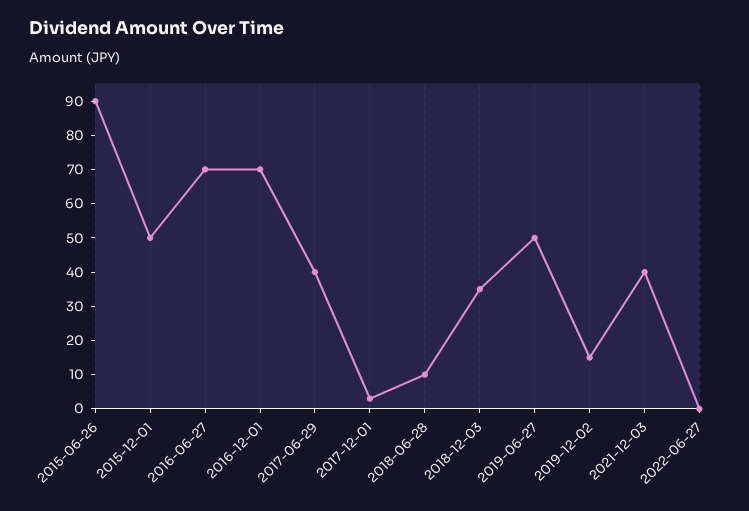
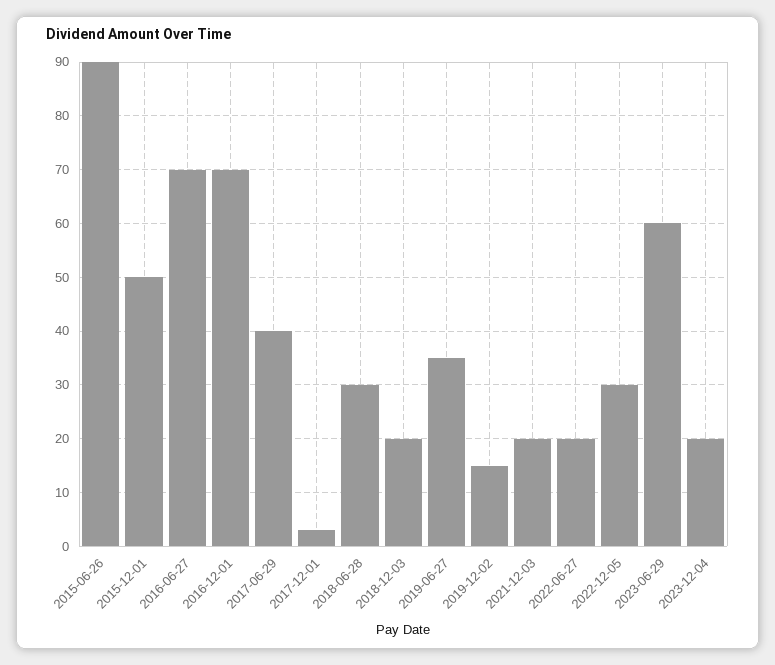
2018-06-28: 10 -> 30
2018-12-03: 35 -> 20
2019-06-27: 50 -> 35
2021-12-03: 40 -> 20
2022-06-27: 0 -> 20
2022-12-05: none -> 30
2023-06-29: none -> 60
2023-12-04: none -> 20

